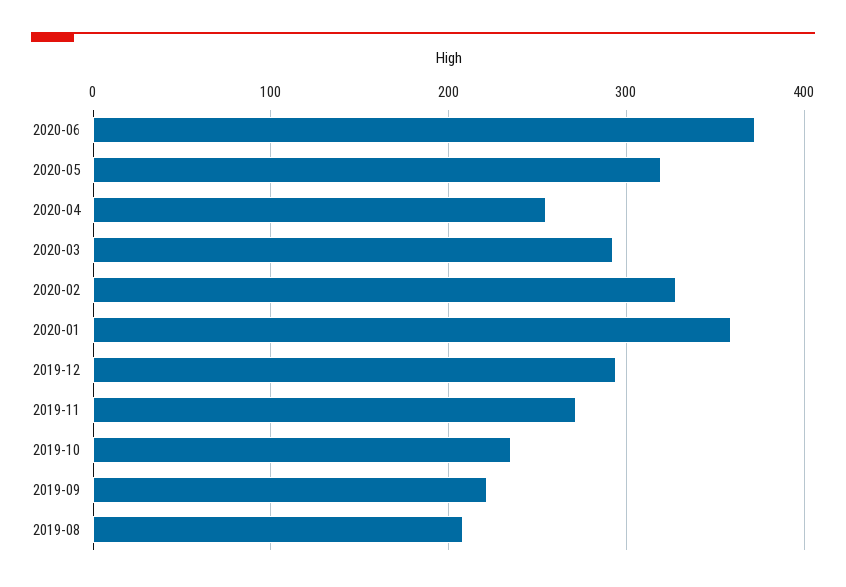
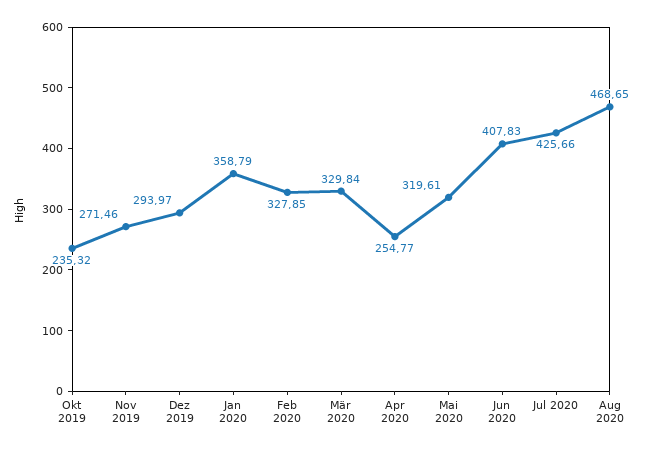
2020-06: 370 -> 407.83
2020-03: 290 -> 329.84
2019-09: 220 -> none
2019-08: 210 -> none
Jul 2020: none -> 425.66
Aug 2020: none -> 468.65

